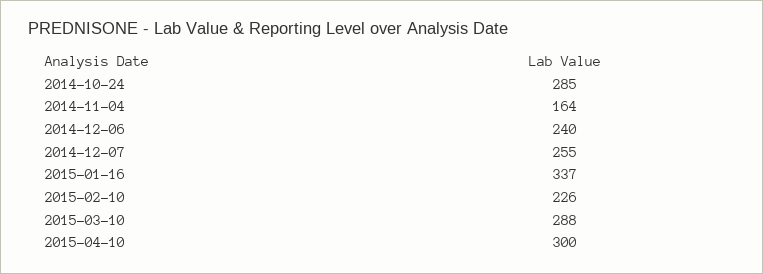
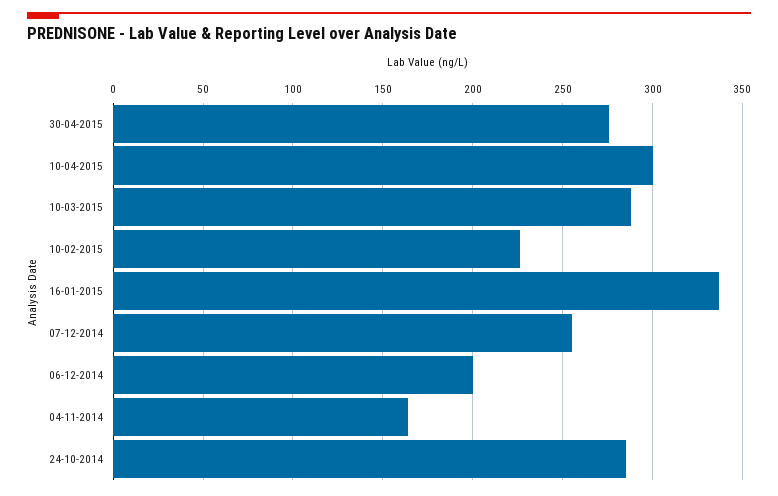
2014-12-06: 240 -> 200
30-04-2015: none -> 275

